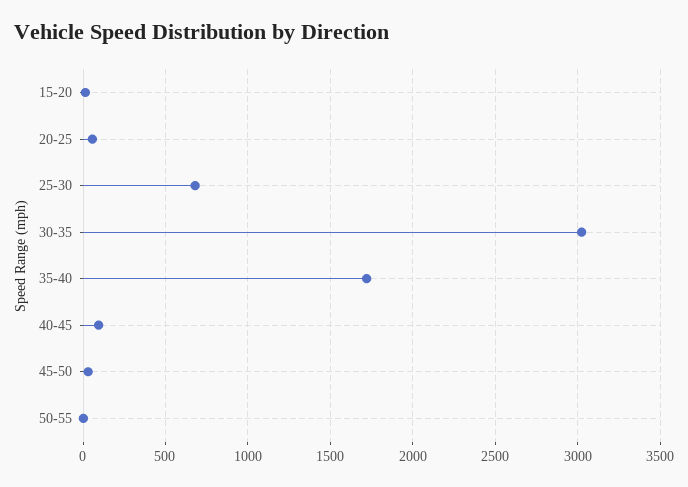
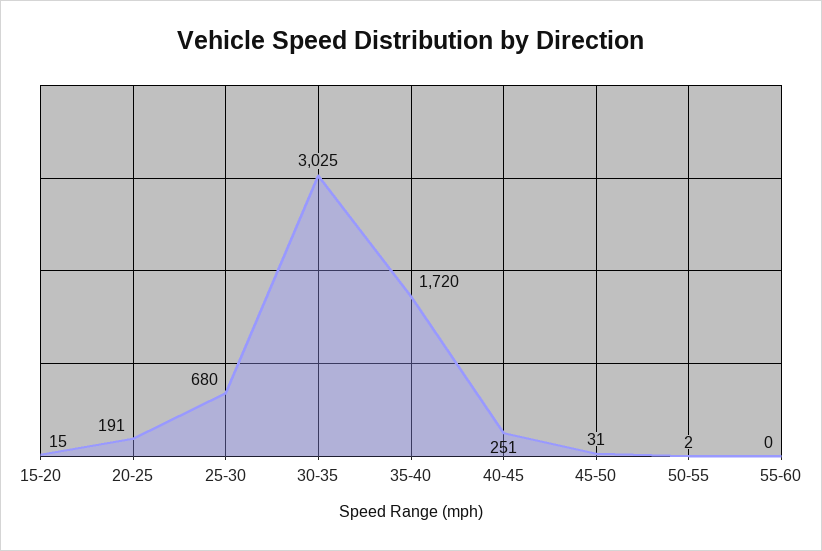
20-25: 50 -> 191
40-45: 100 -> 251
55-60: none -> 0

